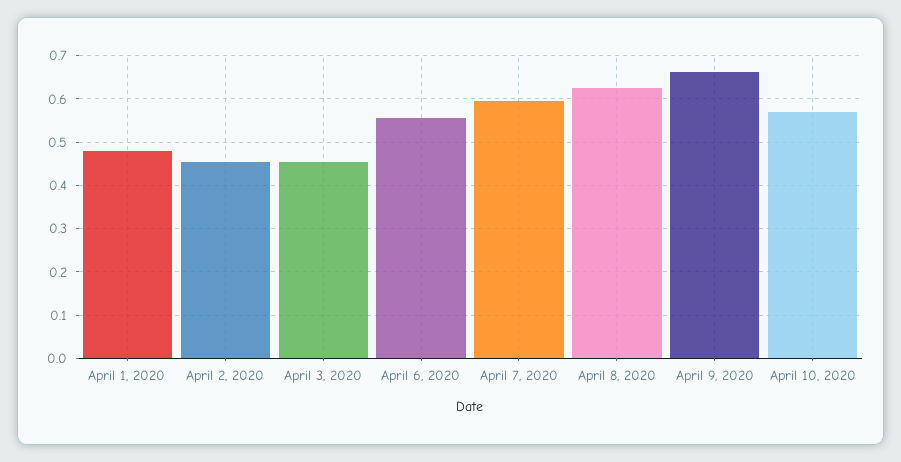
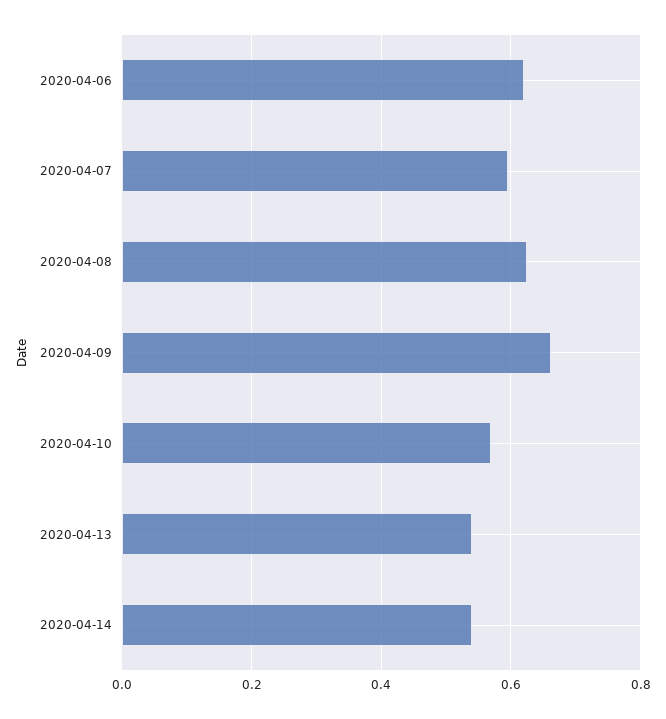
April 1, 2020: 0.48 -> none
April 2, 2020: 0.46 -> none
April 3, 2020: 0.46 -> none
April 6, 2020: 0.56 -> 0.62
2020-04-13: none -> 0.54
2020-04-14: none -> 0.54

